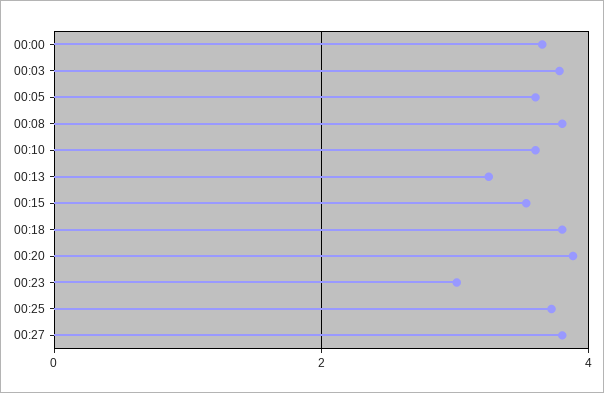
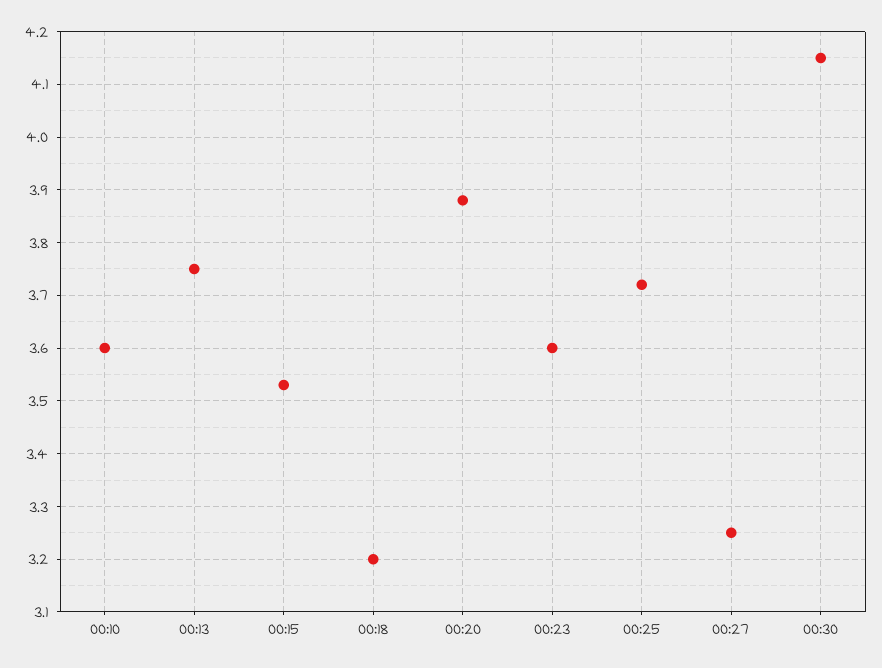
00:00: 3.6 -> none
00:03: 3.8 -> none
00:05: 3.6 -> none
00:08: 3.8 -> none
00:13: 3.2 -> 3.75
00:18: 3.8 -> 3.2
00:23: 3 -> 3.6
00:27: 3.8 -> 3.25
00:30: none -> 4.15

